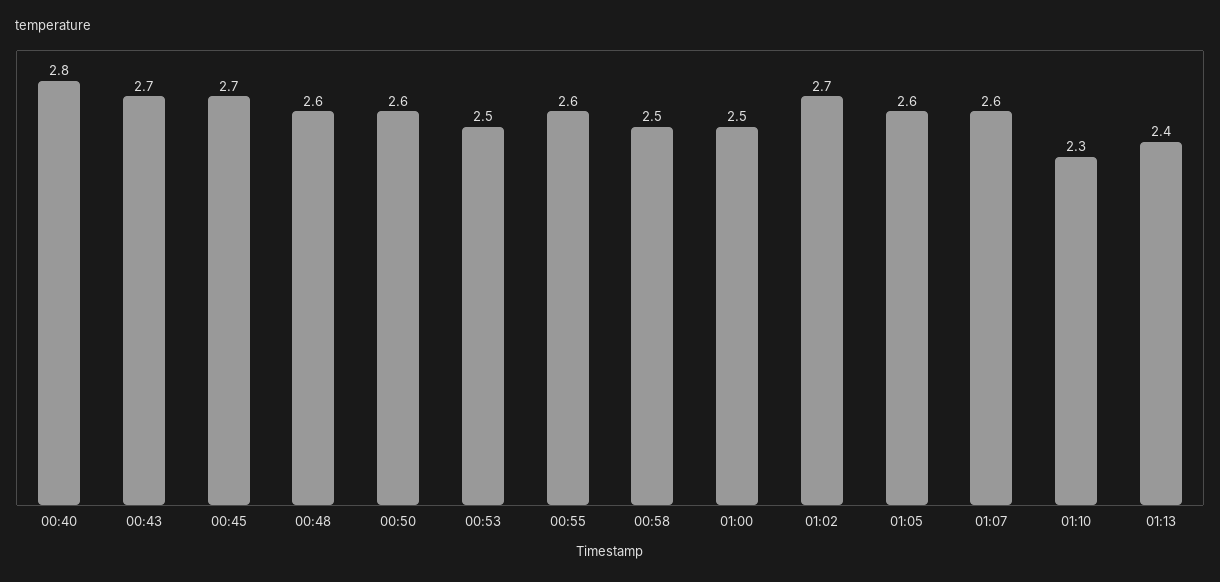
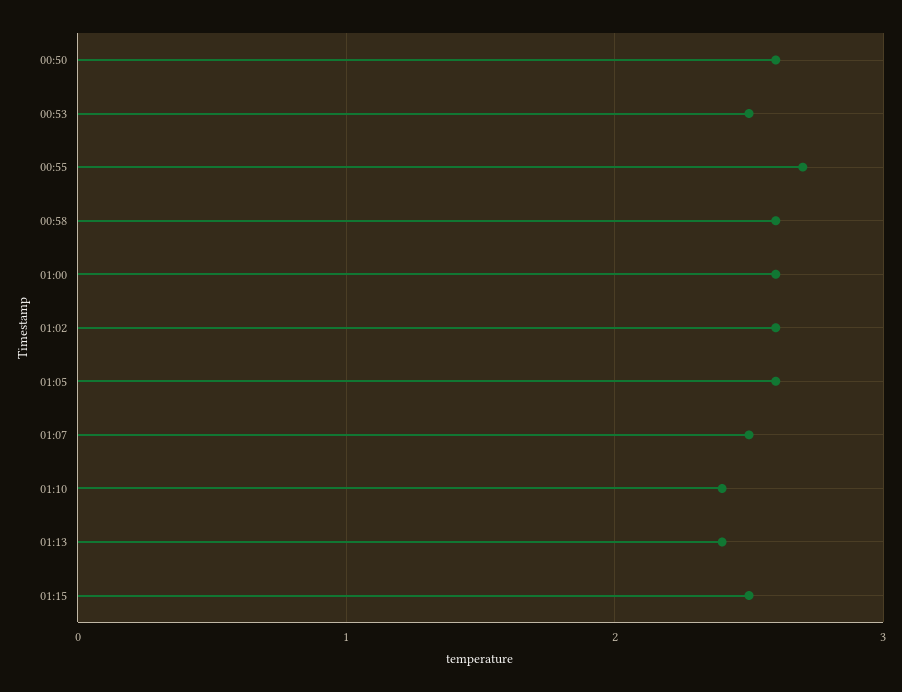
00:40: 2.8 -> none
00:43: 2.7 -> none
00:45: 2.7 -> none
00:48: 2.6 -> none
00:55: 2.6 -> 2.7
00:58: 2.5 -> 2.6
01:00: 2.5 -> 2.6
01:02: 2.7 -> 2.6
01:07: 2.6 -> 2.5
01:10: 2.3 -> 2.4
01:15: none -> 2.5

